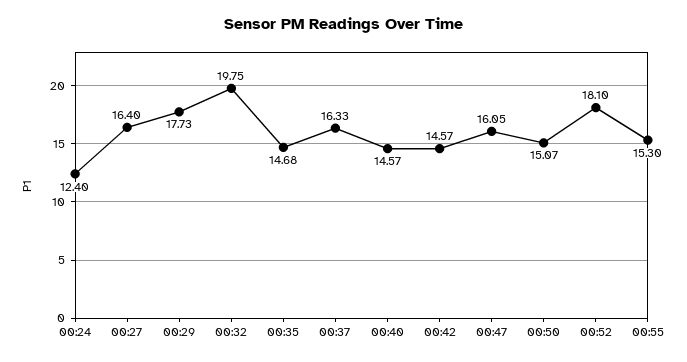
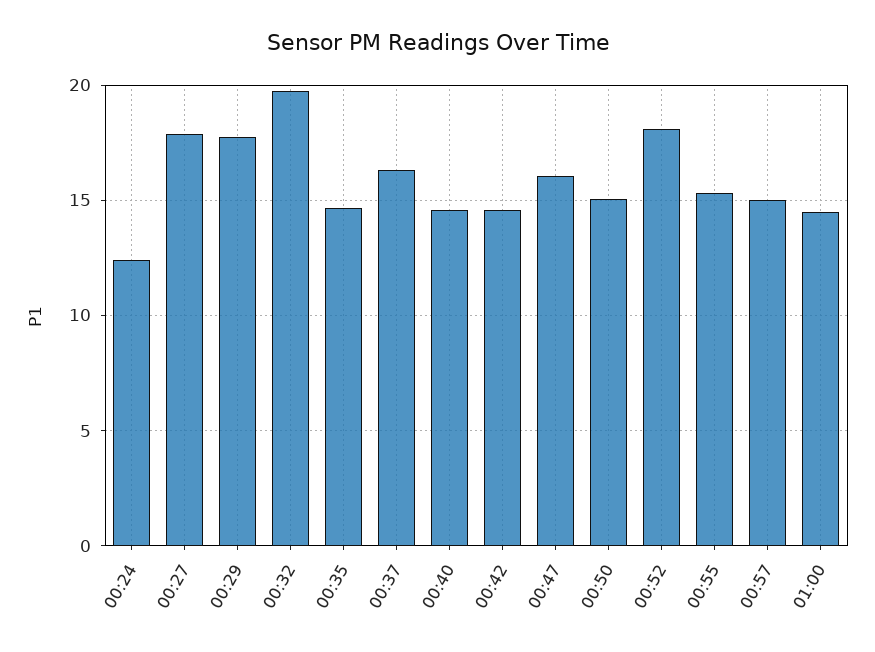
00:27: 16.4 -> 18
00:57: none -> 15
01:00: none -> 14.5

